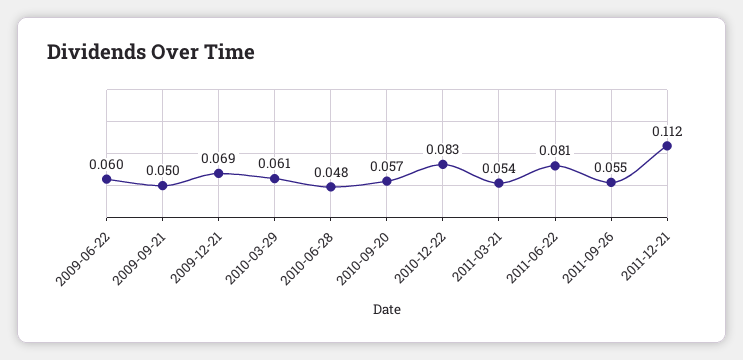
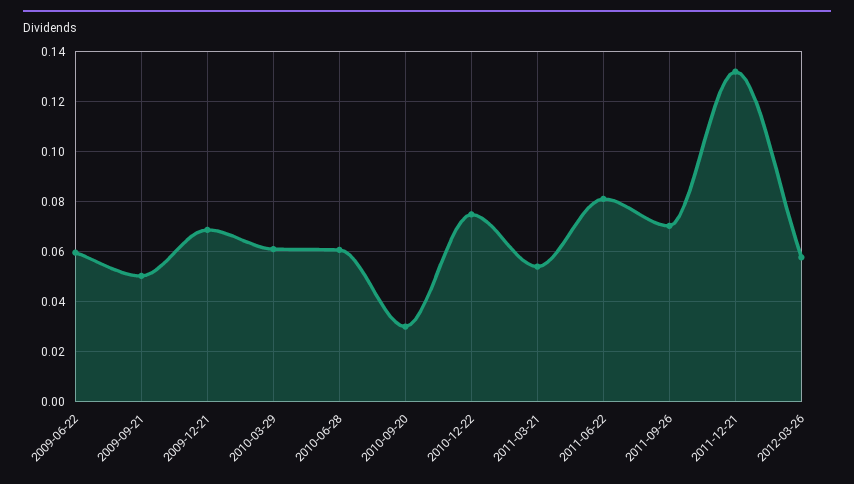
2010-06-28: 0.048 -> 0.06
2010-09-20: 0.057 -> 0.03
2010-12-22: 0.083 -> 0.075
2011-09-26: 0.055 -> 0.07
2011-12-21: 0.112 -> 0.1325
2012-03-26: none -> 0.0575

